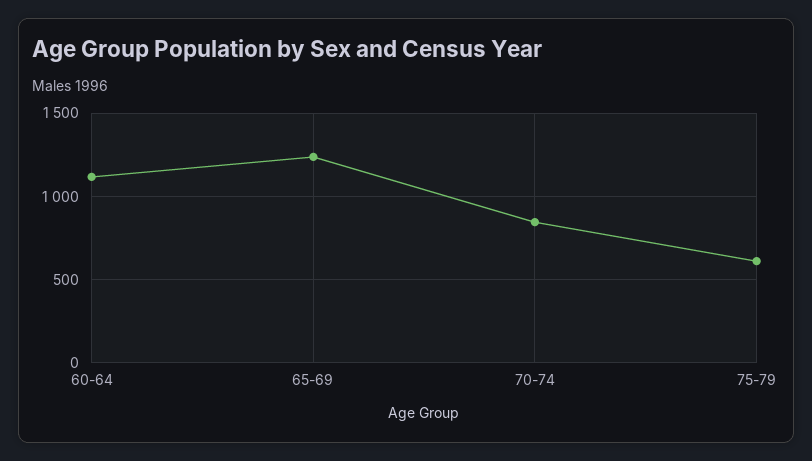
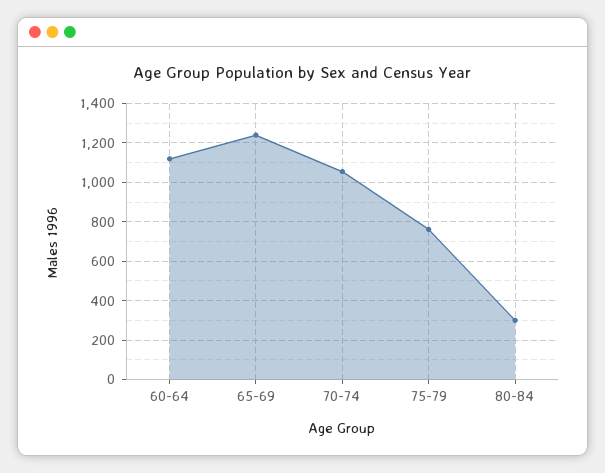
70-74: 850 -> 1050
75-79: 600 -> 750
80-84: none -> 300

